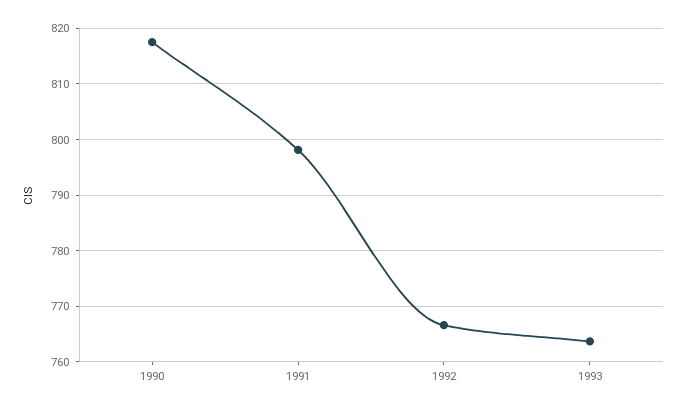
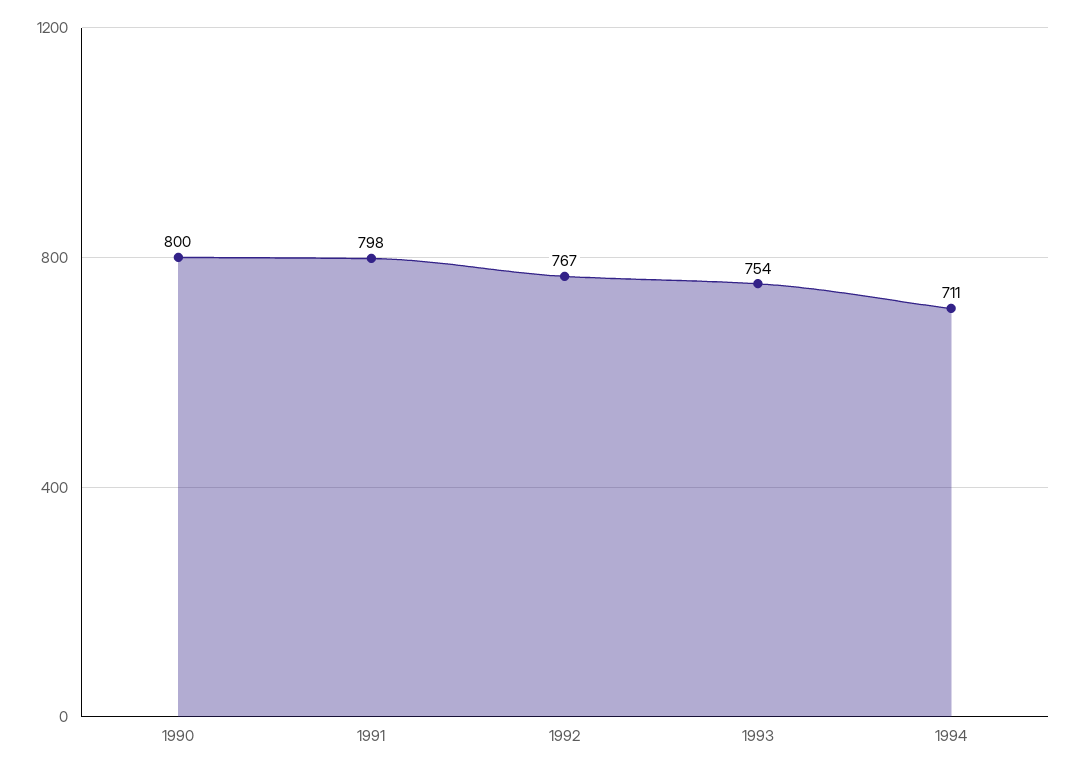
1990: 818 -> 800
1993: 764 -> 754
1994: none -> 711

